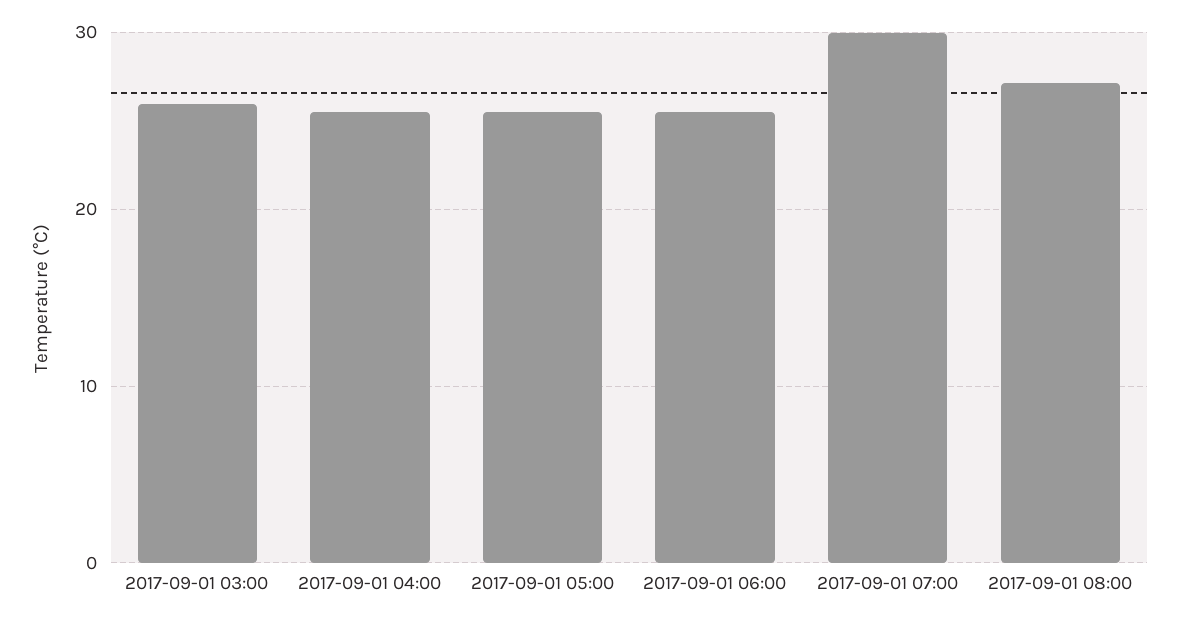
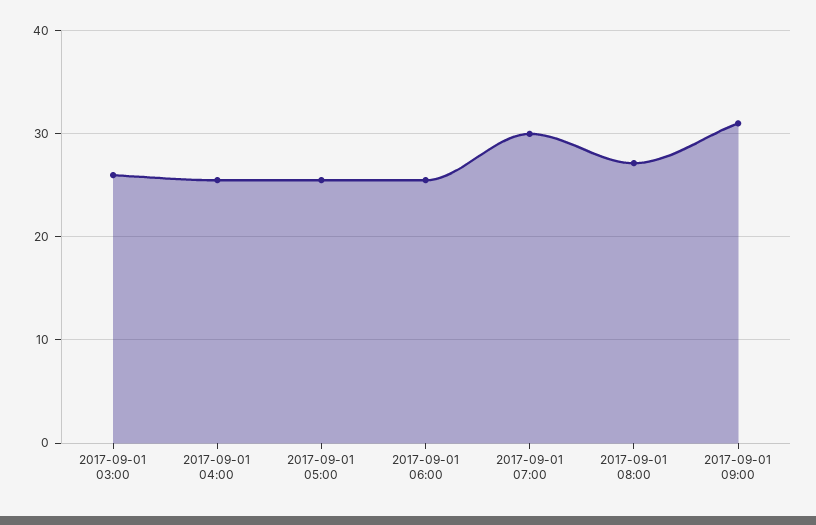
2017-09-01 09:00: none -> 31

